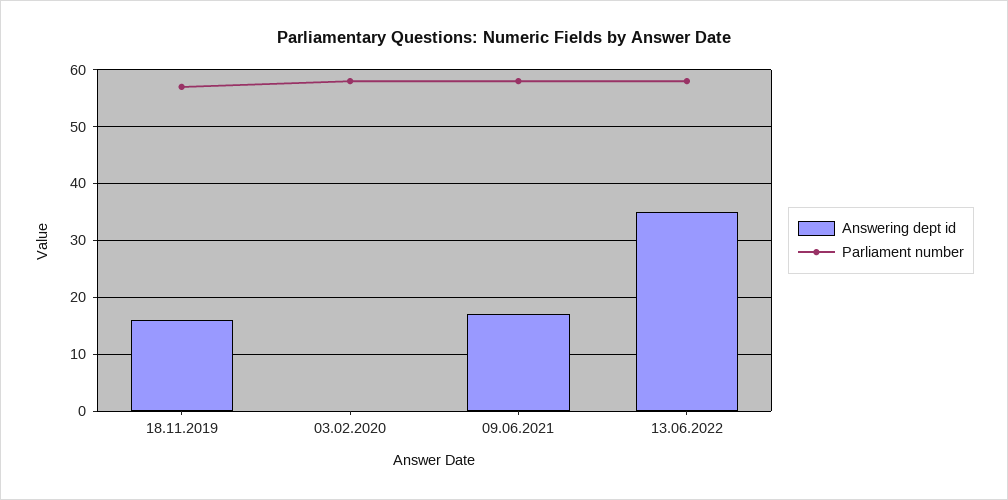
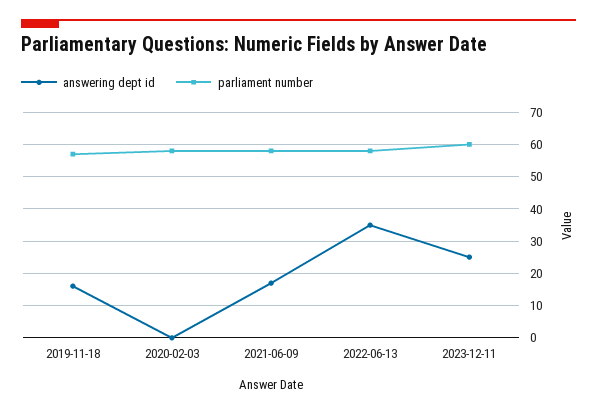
Answering dept id, 2023-12-11: none -> 25
Parliament number, 2023-12-11: none -> 60

